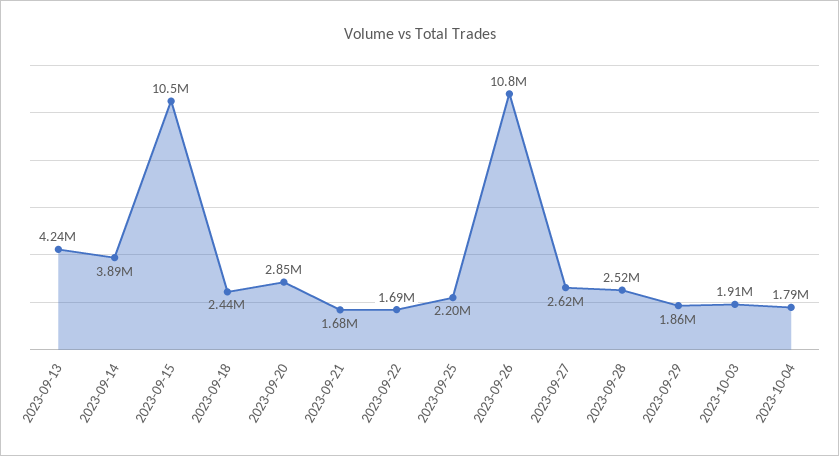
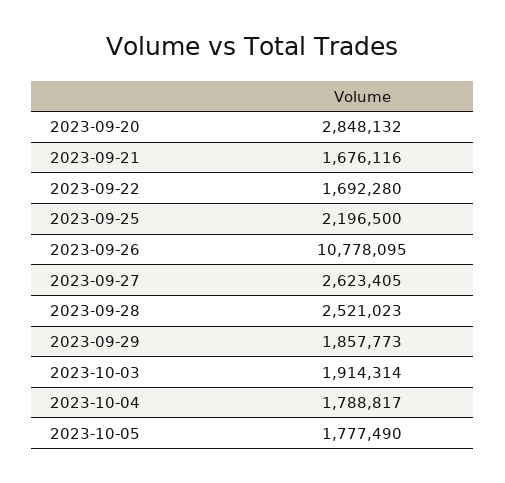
2023-09-13: 4240000 -> none
2023-09-14: 3890000 -> none
2023-09-15: 10500000 -> none
2023-09-18: 2440000 -> none
2023-10-05: none -> 1777490

